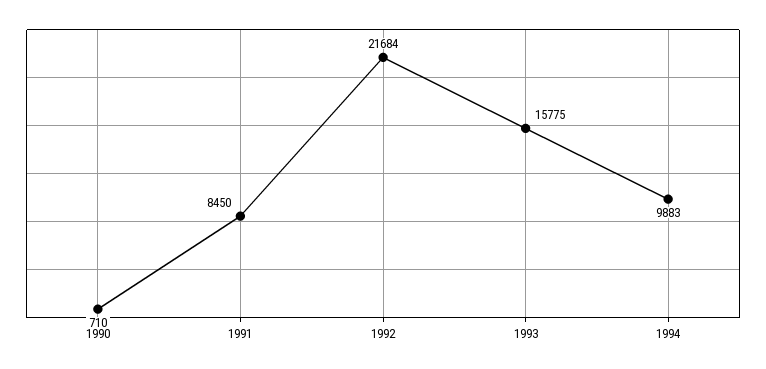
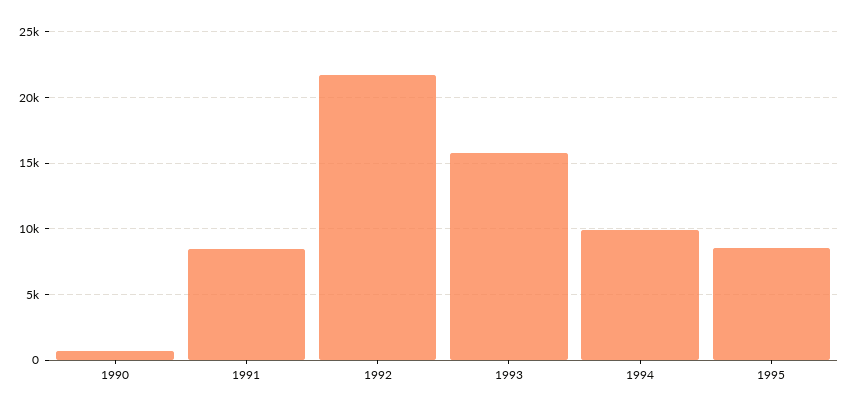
1995: none -> 8500

